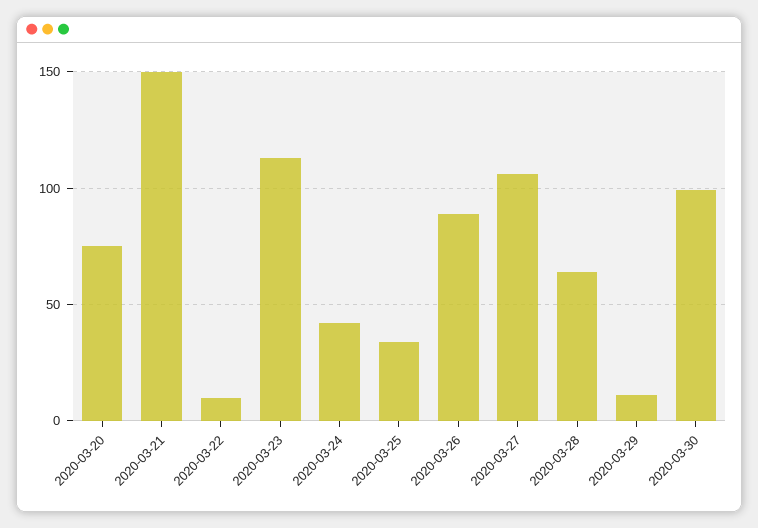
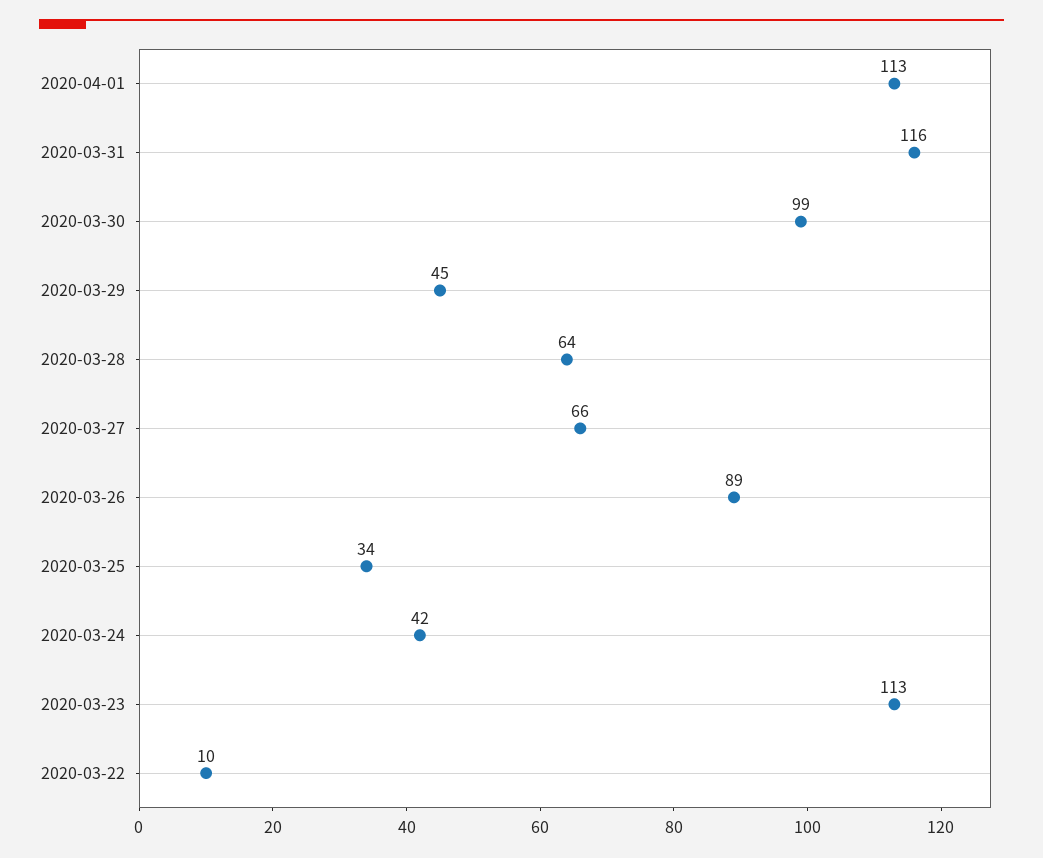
2020-03-20: 75 -> none
2020-03-21: 150 -> none
2020-03-27: 105 -> 66
2020-03-29: 10 -> 45
2020-04-01: none -> 113
2020-03-31: none -> 116

